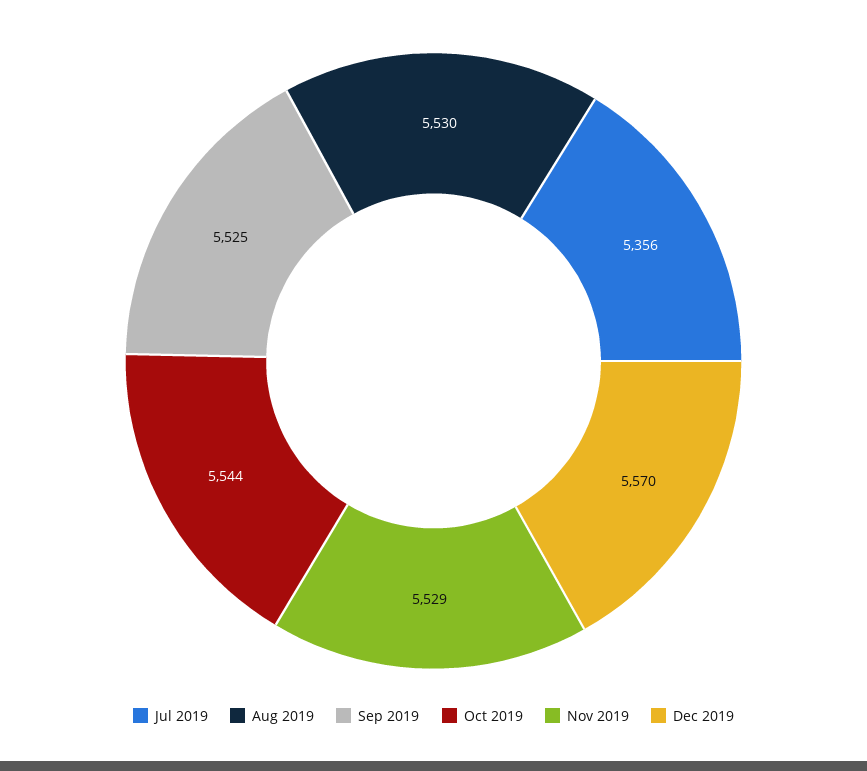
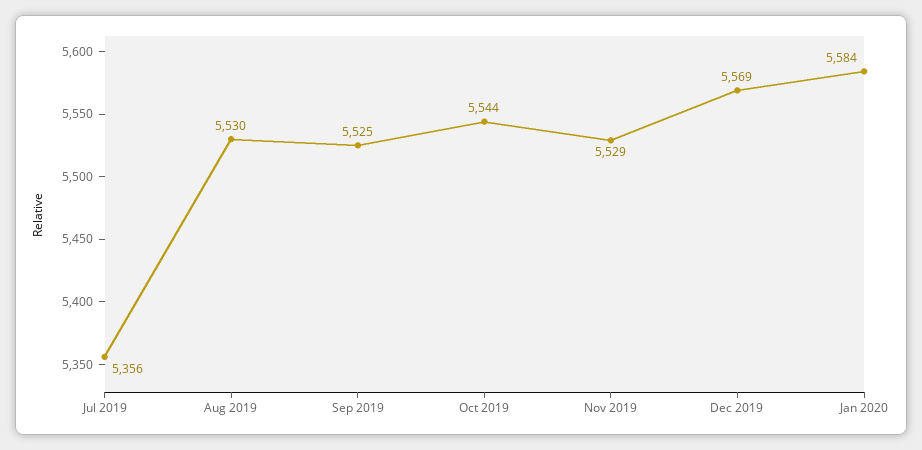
Dec 2019: 5570 -> 5569
Jan 2020: none -> 5584

